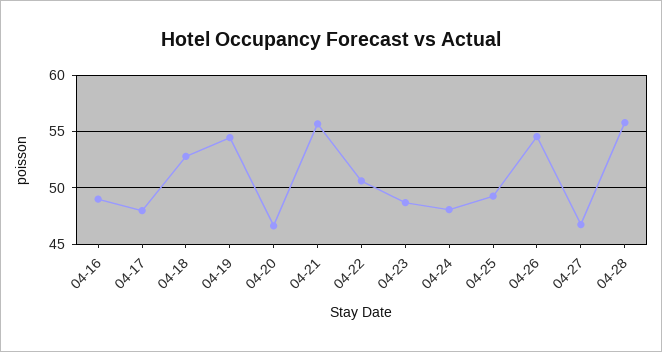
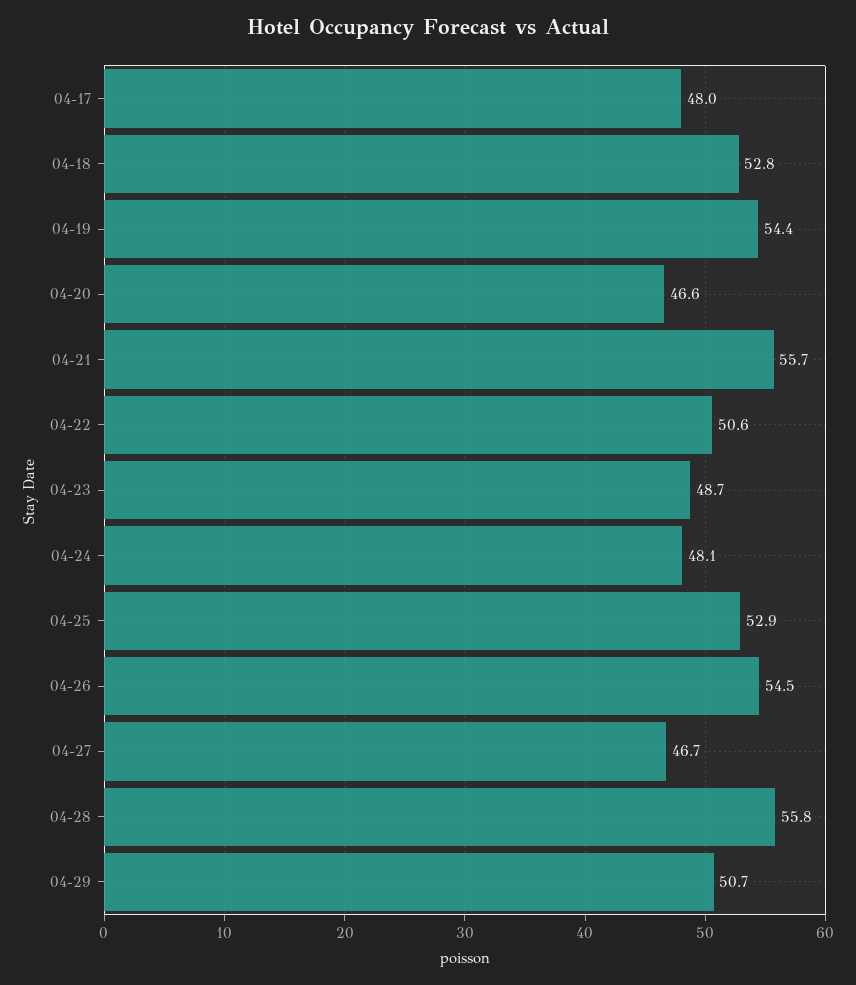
04-16: 49 -> none
04-25: 49 -> 52.9
04-29: none -> 50.7

